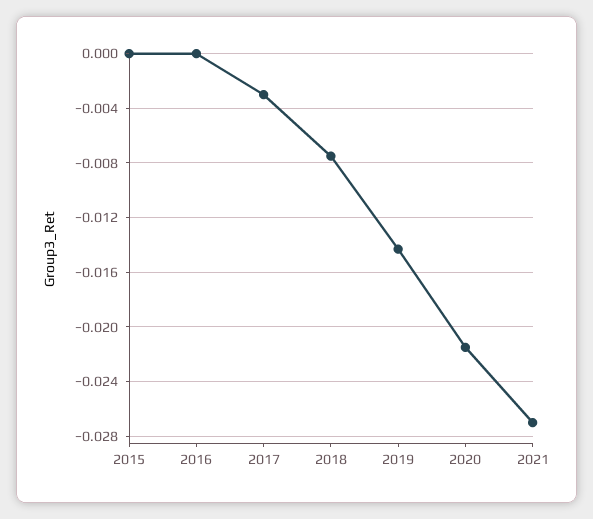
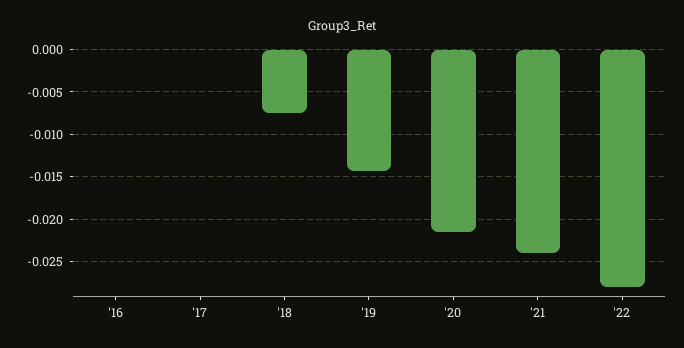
2015: 0 -> none
2017: -0.003 -> 0
2021: -0.027 -> -0.024
'22: none -> -0.028

